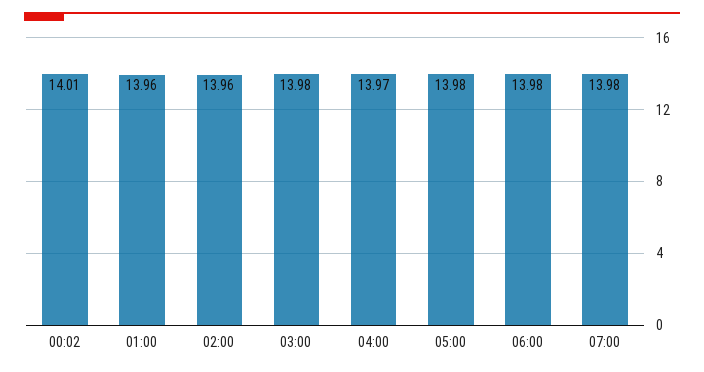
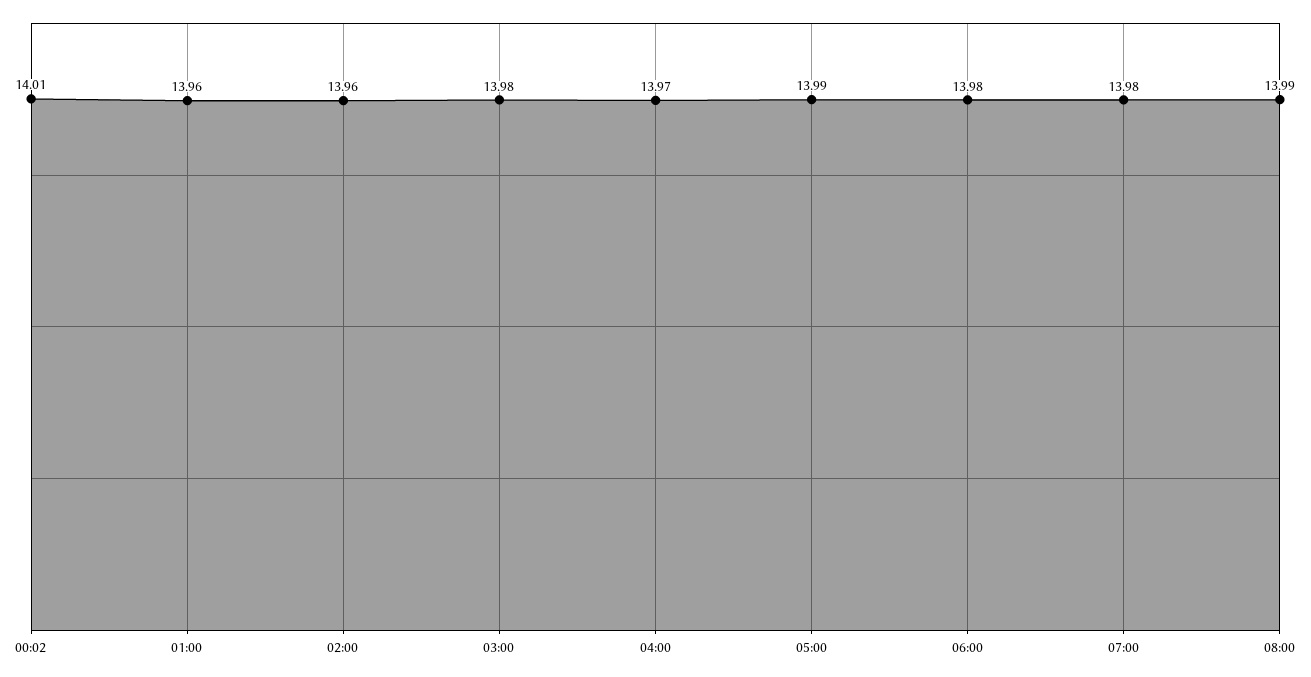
05:00: 13.98 -> 13.99
08:00: none -> 13.99

